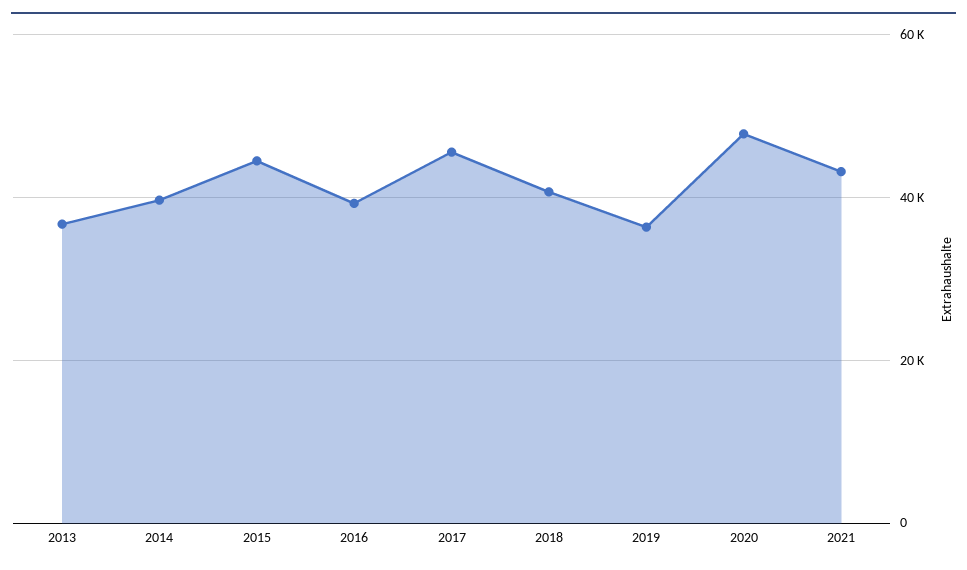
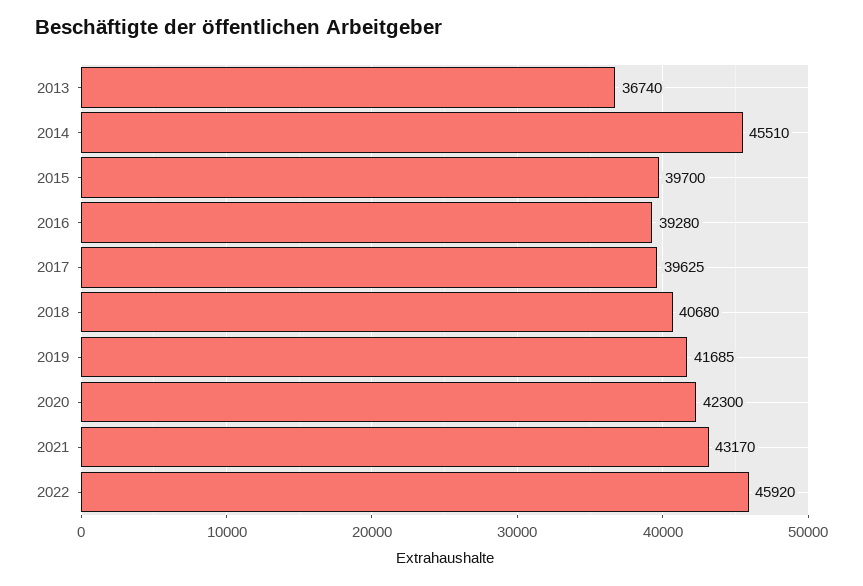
2014: 40000 -> 45510
2015: 44000 -> 39700
2017: 46000 -> 39625
2019: 36000 -> 41685
2020: 48000 -> 42300
2022: none -> 45920

